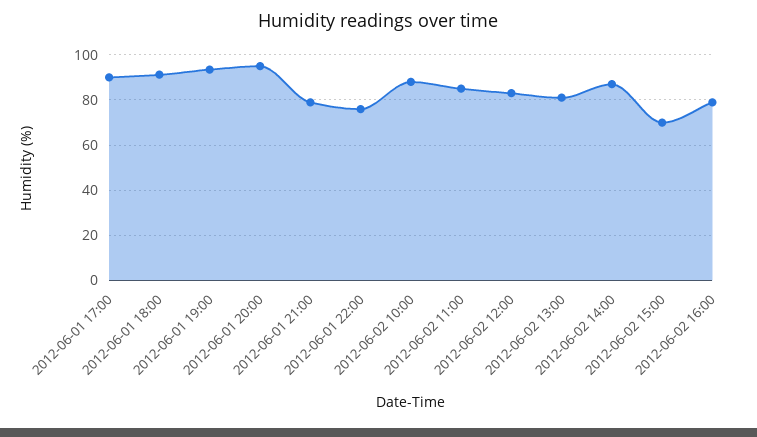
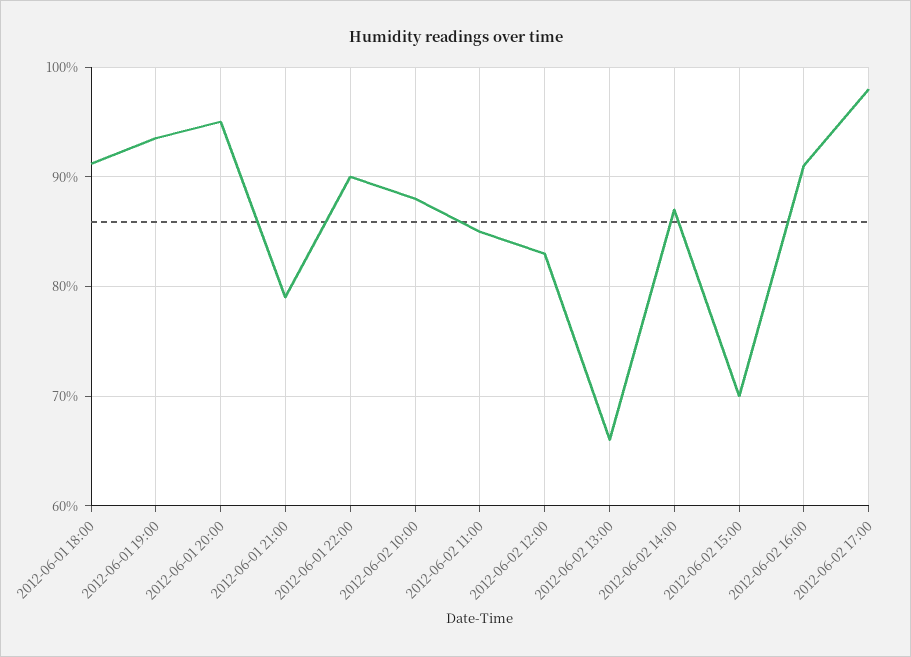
2012-06-01 17:00: 90 -> none
2012-06-01 22:00: 75 -> 90
2012-06-02 13:00: 80 -> 66
2012-06-02 16:00: 80 -> 91
2012-06-02 17:00: none -> 98

